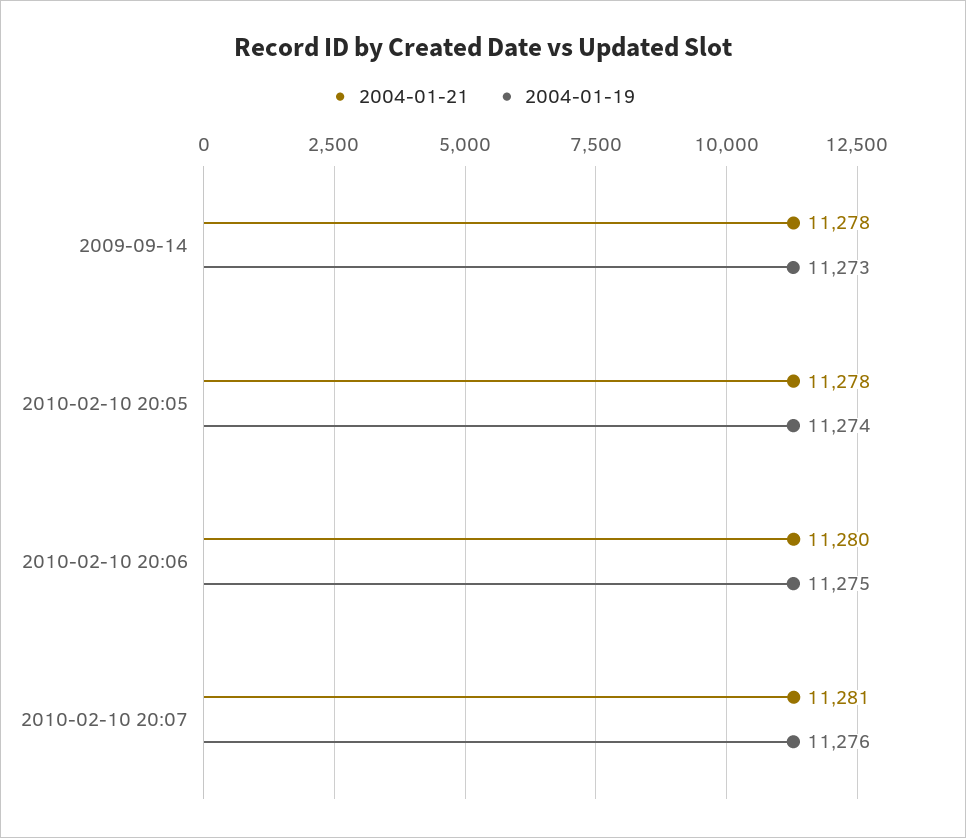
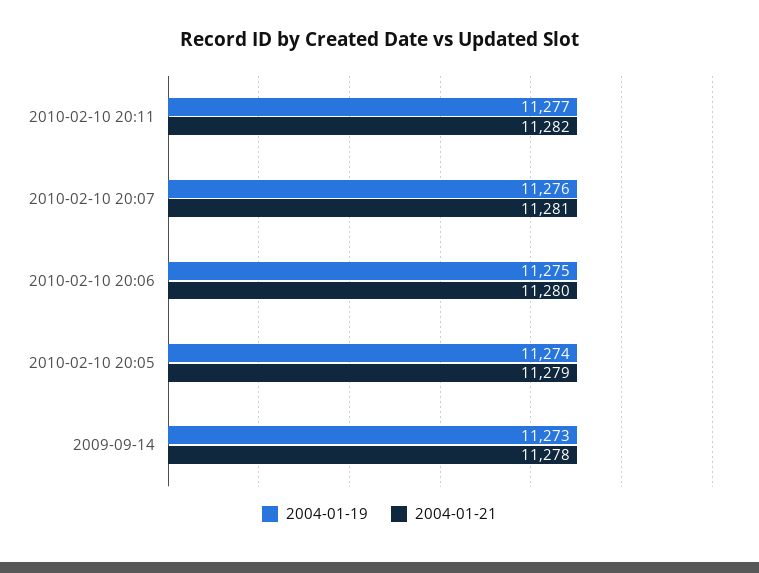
2004-01-21, 2010-02-10 20:05: 11278 -> 11279
2004-01-19, 2010-02-10 20:11: none -> 11277
2004-01-21, 2010-02-10 20:11: none -> 11282

